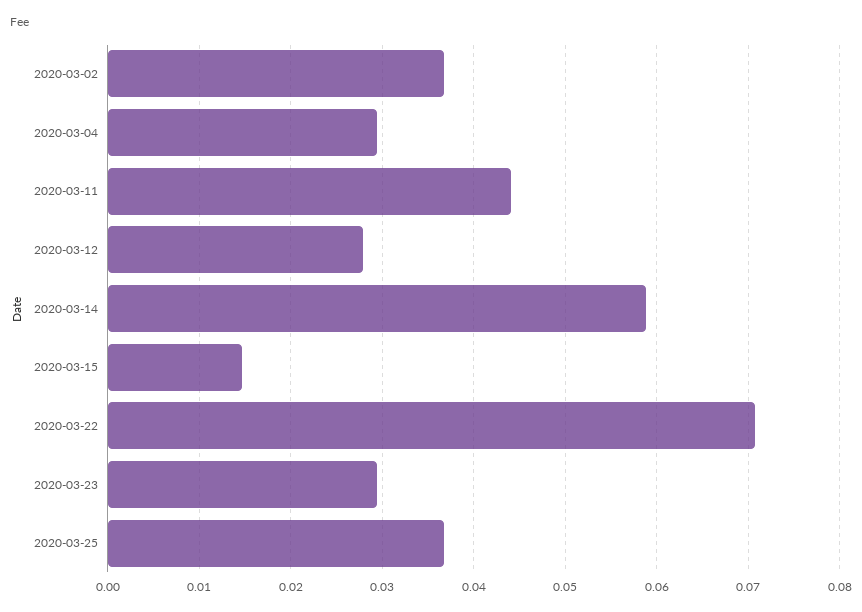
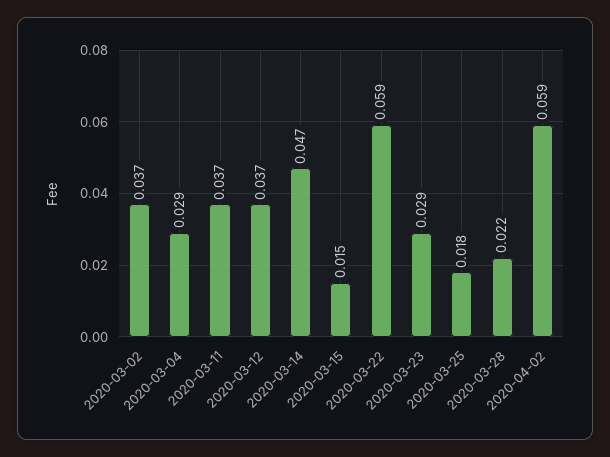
2020-03-11: 0.044 -> 0.037
2020-03-12: 0.028 -> 0.037
2020-03-14: 0.059 -> 0.047
2020-03-22: 0.071 -> 0.059
2020-03-25: 0.037 -> 0.018
2020-03-28: none -> 0.022
2020-04-02: none -> 0.059

